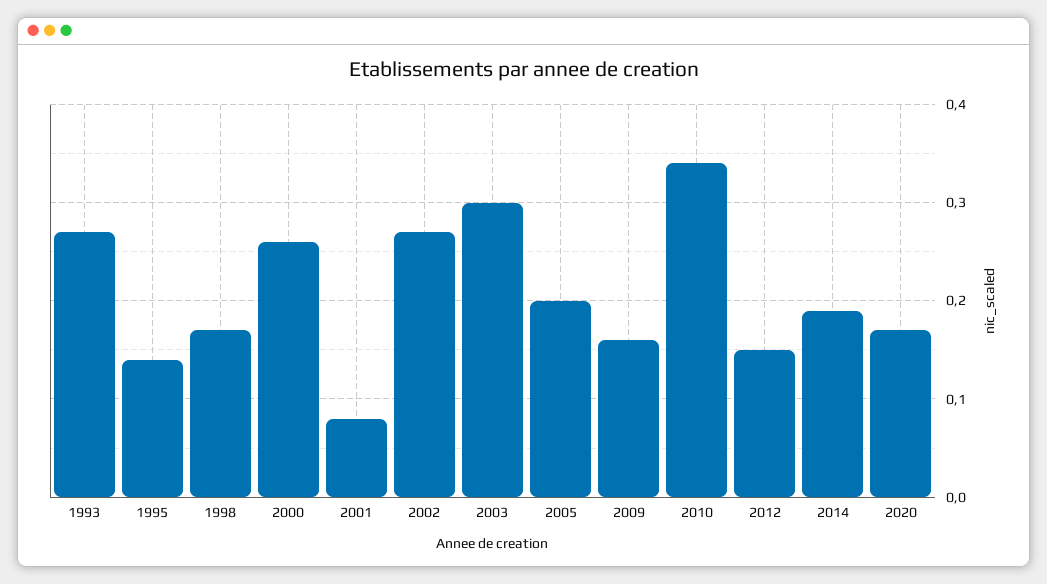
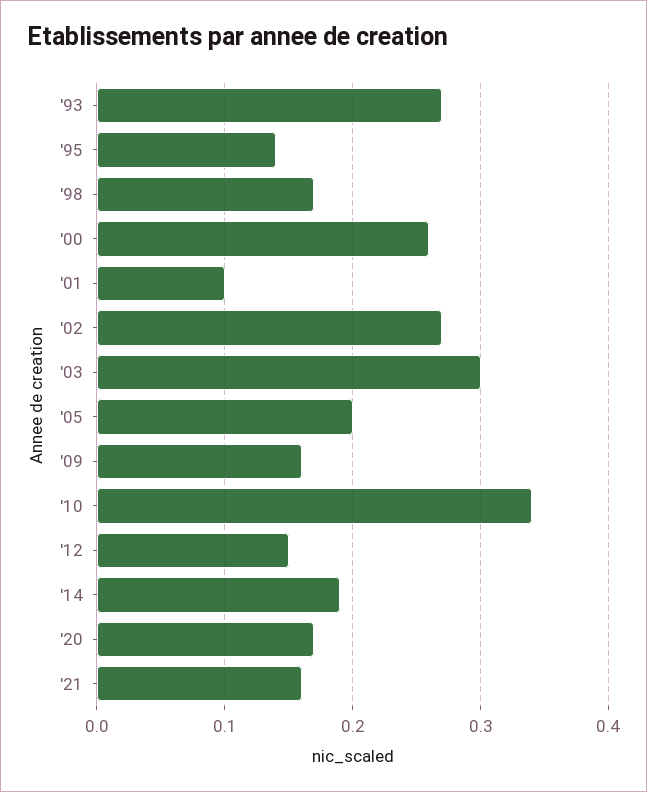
2001: 0.08 -> 0.1
'21: none -> 0.16

